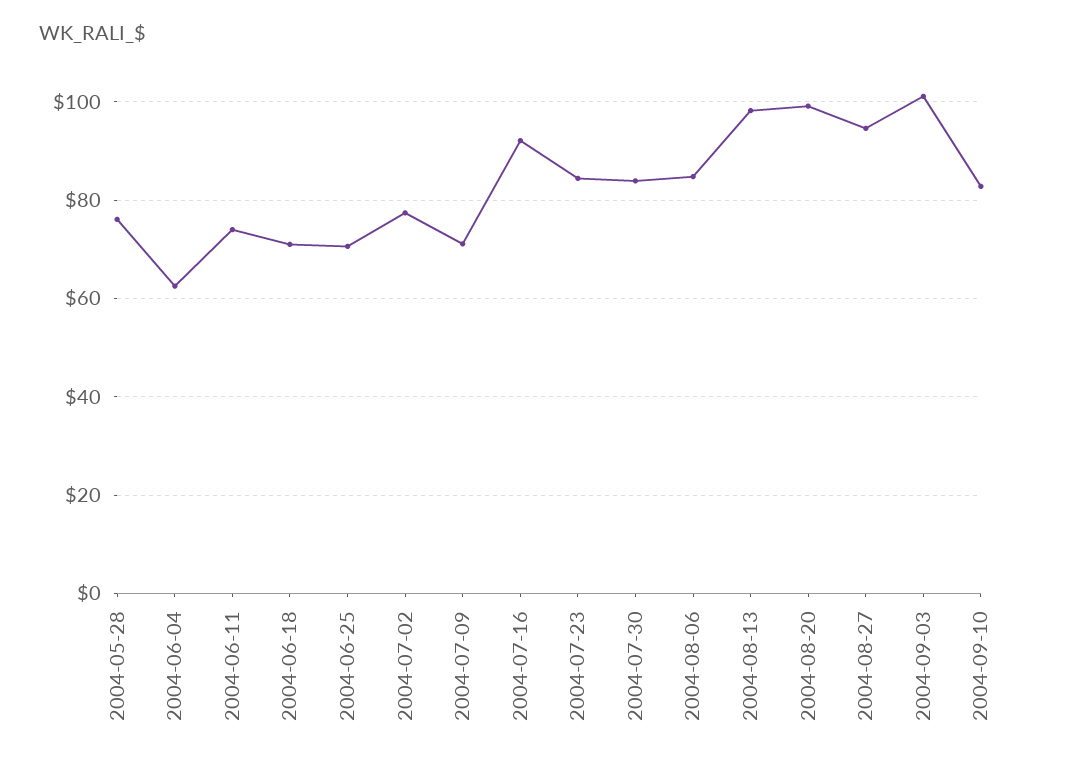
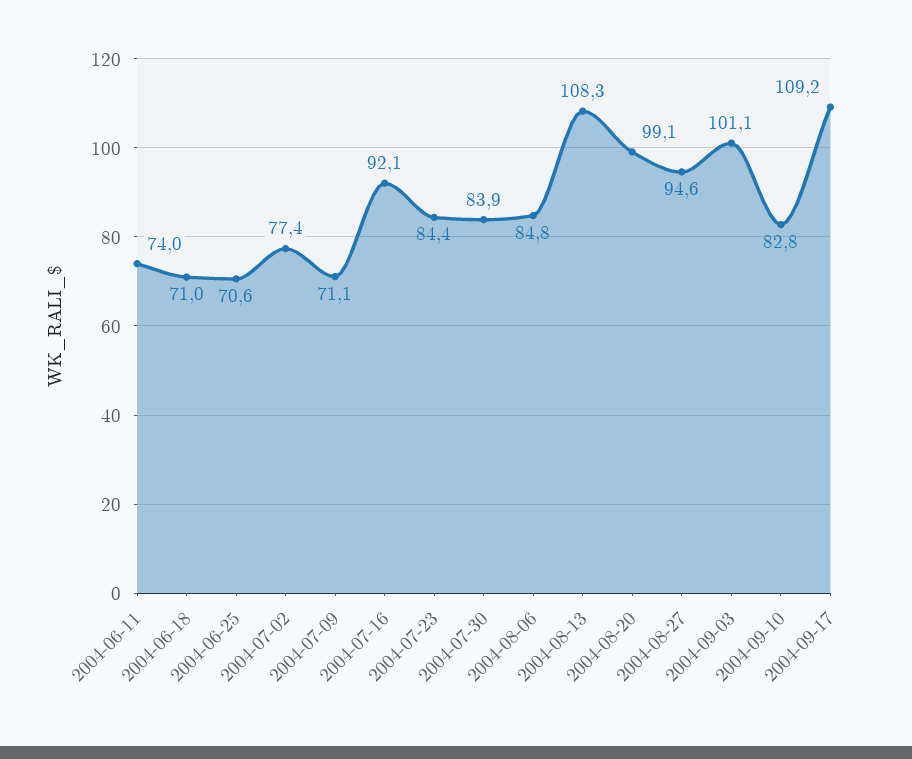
2004-05-28: 76 -> none
2004-06-04: 62 -> none
2004-08-13: 98 -> 108.3
2004-09-17: none -> 109.2

